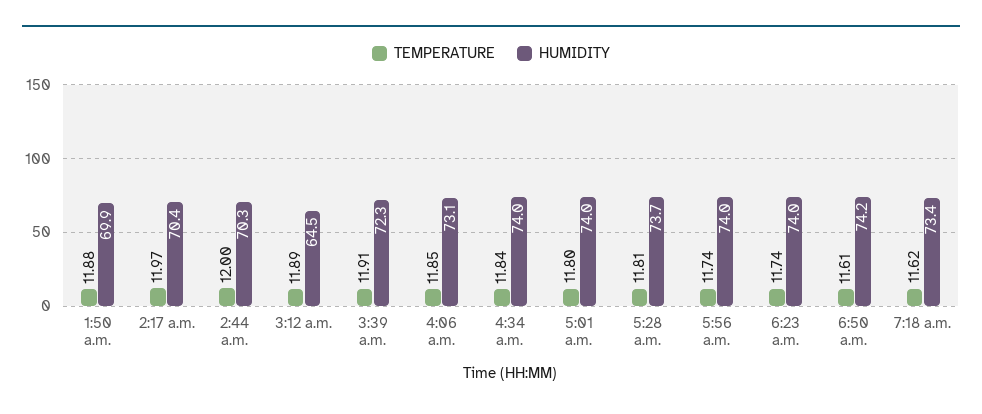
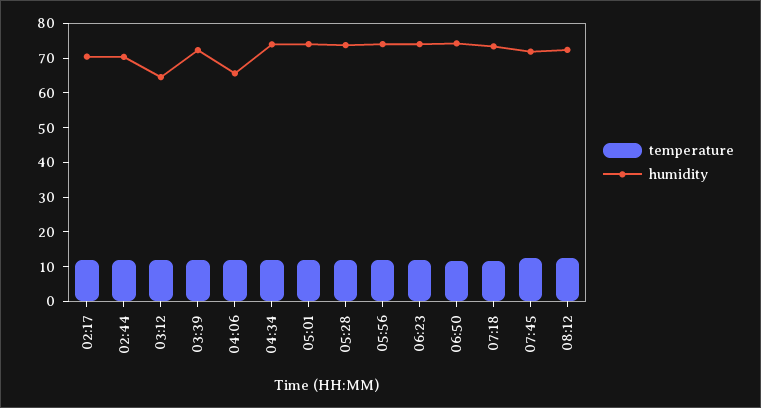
TEMPERATURE, 1:50 a.m.: 11.88 -> none
HUMIDITY, 1:50 a.m.: 69.9 -> none
HUMIDITY, 4:06 a.m.: 73.1 -> 65
TEMPERATURE, 07:45: none -> 12.5
HUMIDITY, 07:45: none -> 72.5
TEMPERATURE, 08:12: none -> 12.5
HUMIDITY, 08:12: none -> 72.5

